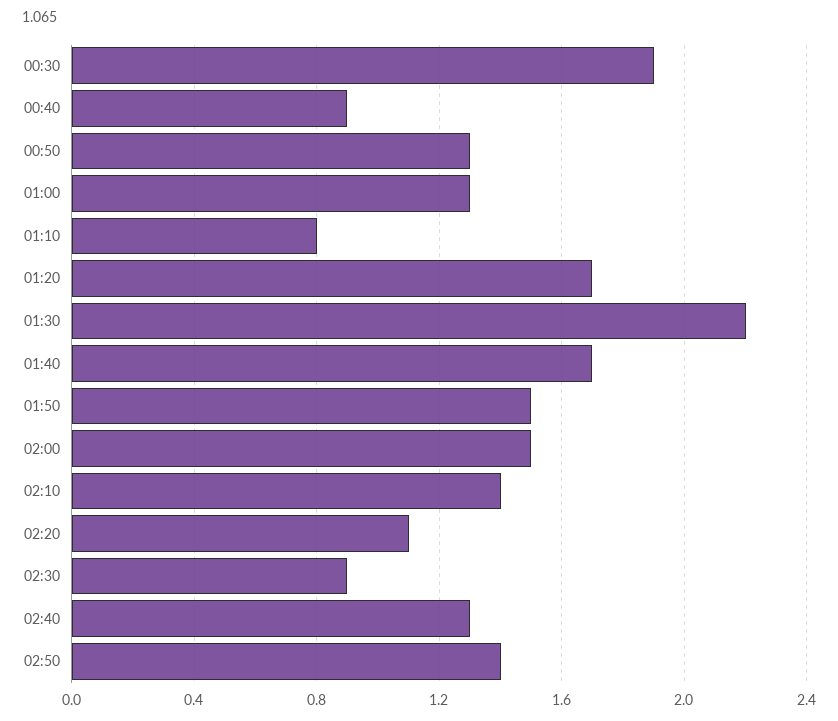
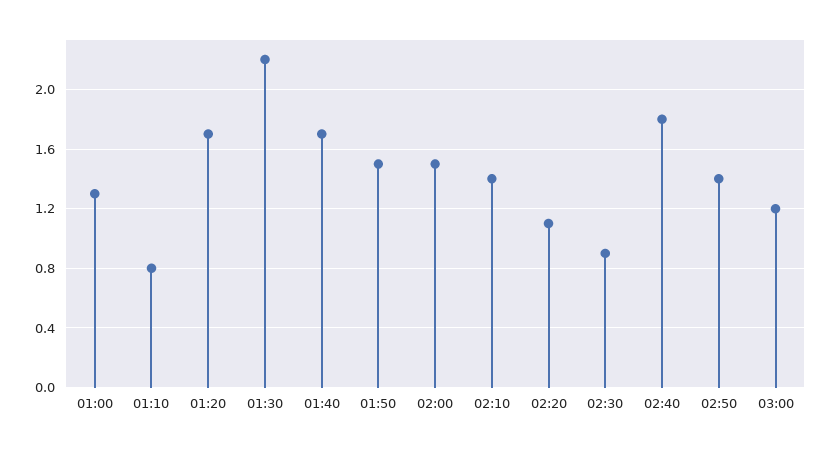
00:30: 1.9 -> none
00:40: 0.9 -> none
00:50: 1.3 -> none
02:40: 1.3 -> 1.8
03:00: none -> 1.2

